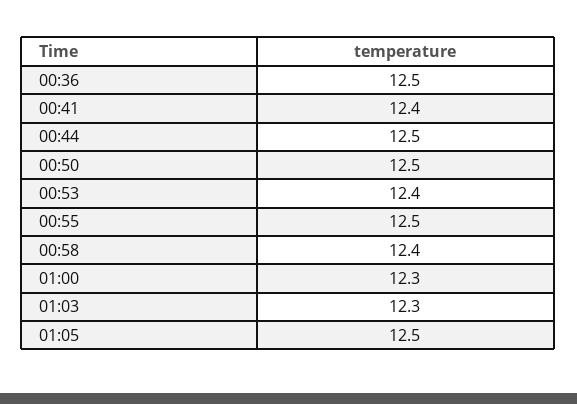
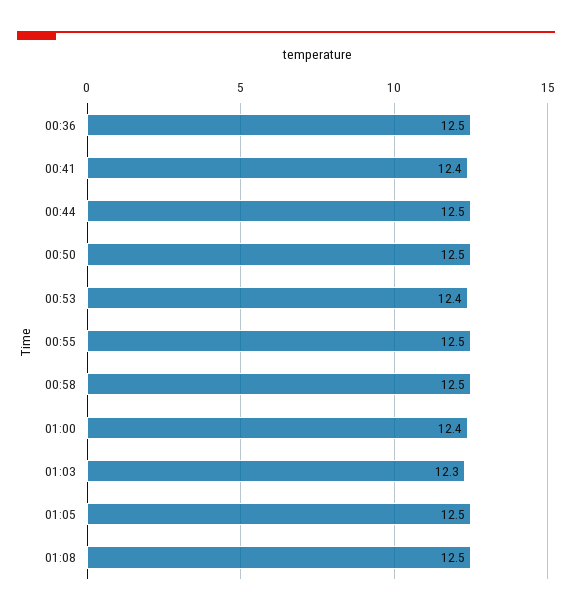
00:58: 12.4 -> 12.5
01:00: 12.3 -> 12.4
01:08: none -> 12.5

